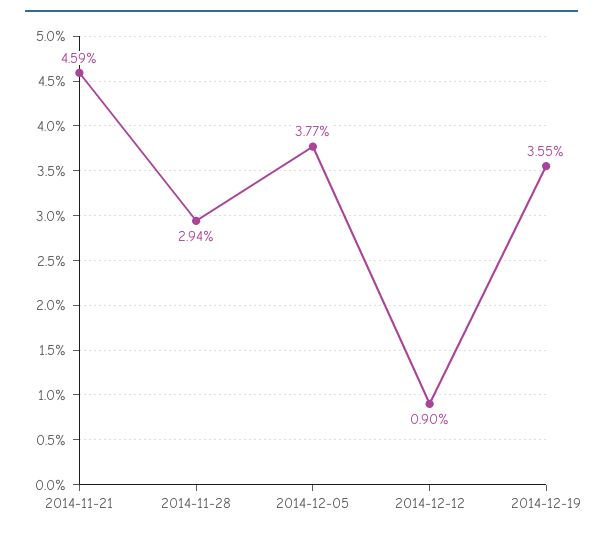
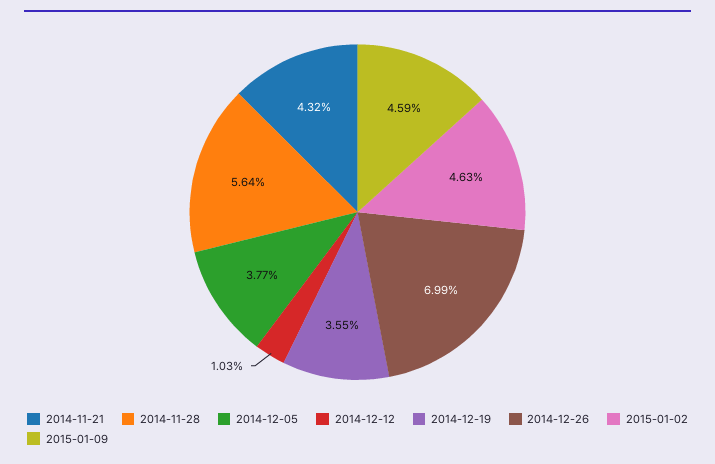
2014-11-21: 4.59 -> 4.32
2014-11-28: 2.94 -> 5.64
2014-12-12: 0.9 -> 1.03
2014-12-26: none -> 6.99
2015-01-02: none -> 4.63
2015-01-09: none -> 4.59

